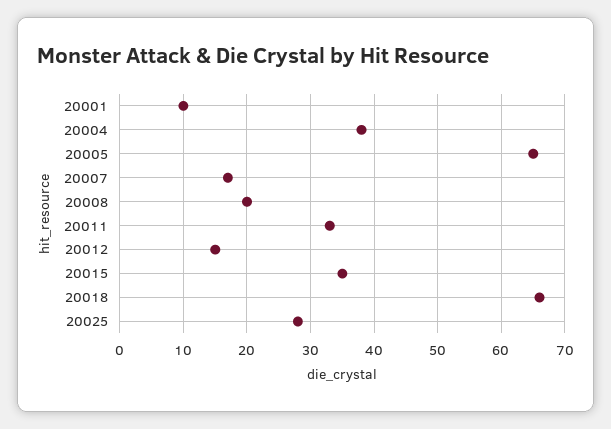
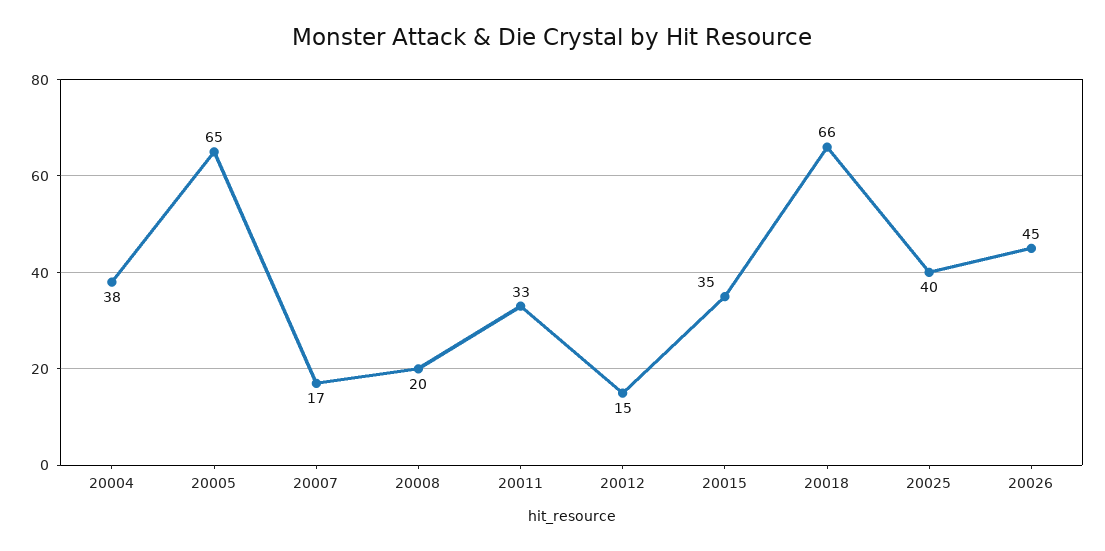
20001: 10 -> none
20025: 28 -> 40
20026: none -> 45

